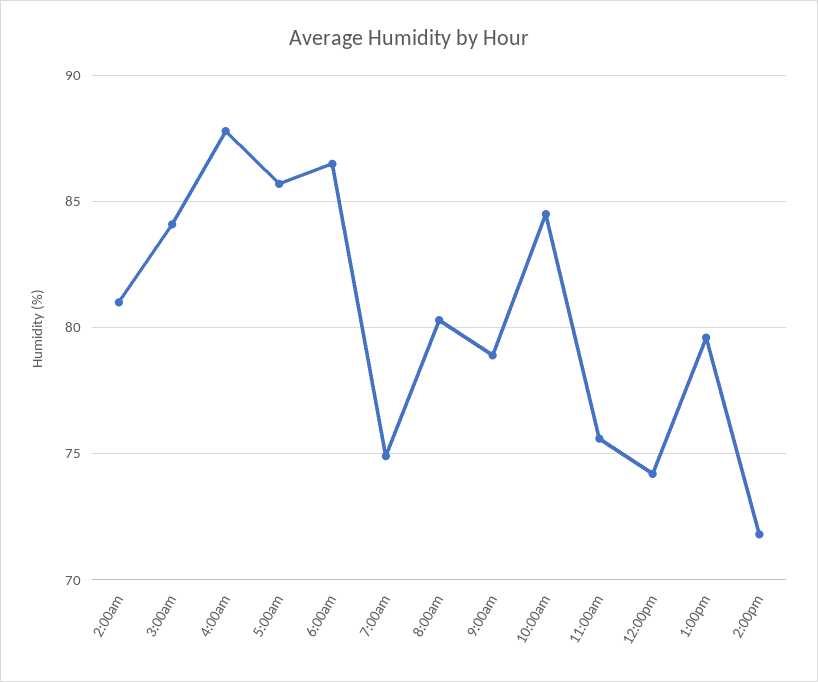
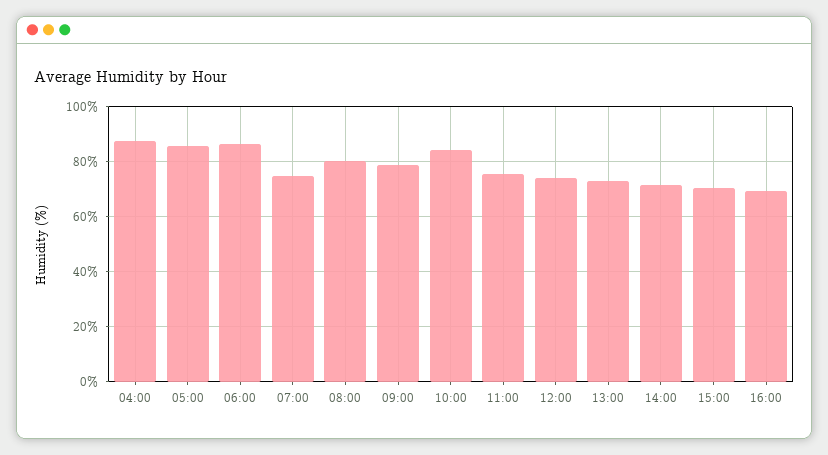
2:00am: 81 -> none
3:00am: 84 -> none
1:00pm: 79.5 -> 72.5
15:00: none -> 70
16:00: none -> 70

